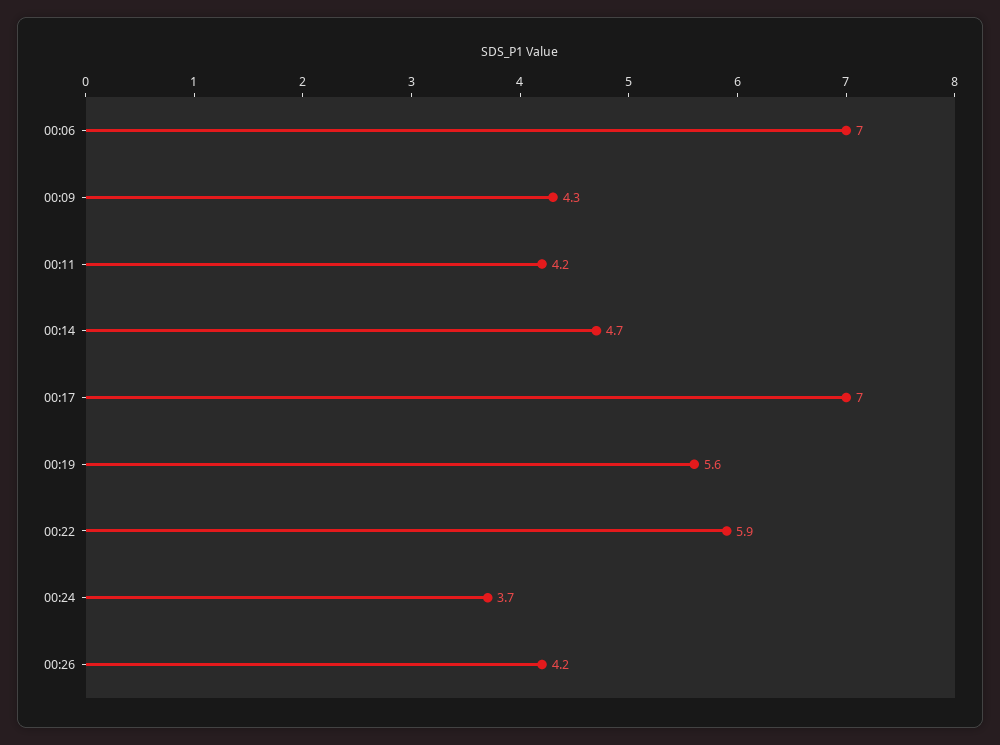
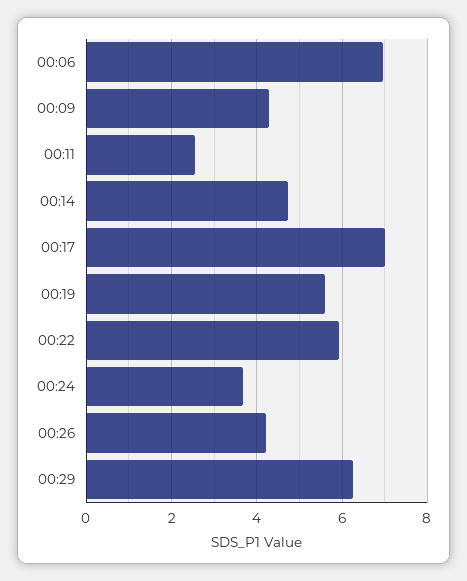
00:11: 4.2 -> 2.6
00:29: none -> 6.2

